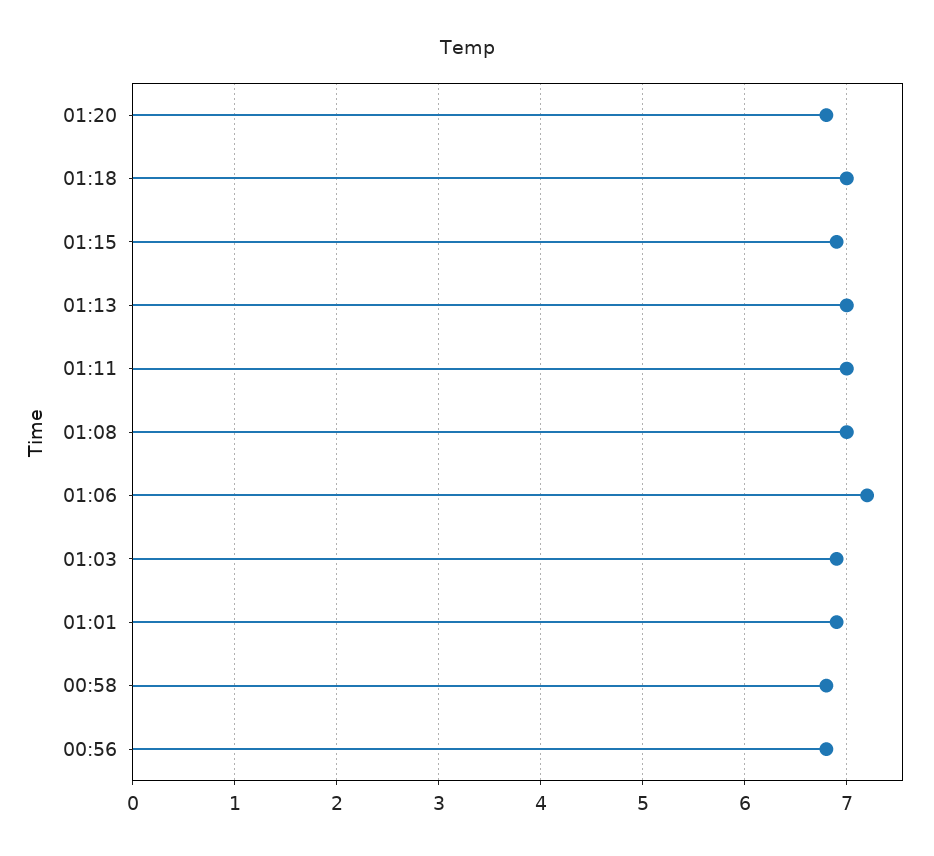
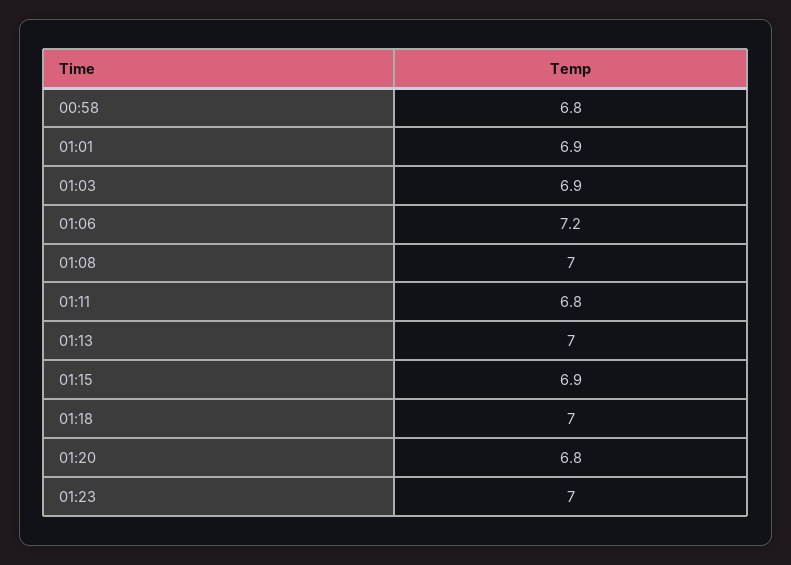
01:11: 7 -> 6.8
00:56: 6.8 -> none
01:23: none -> 7

